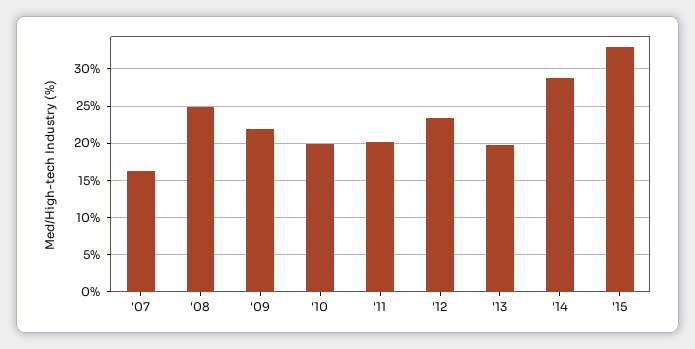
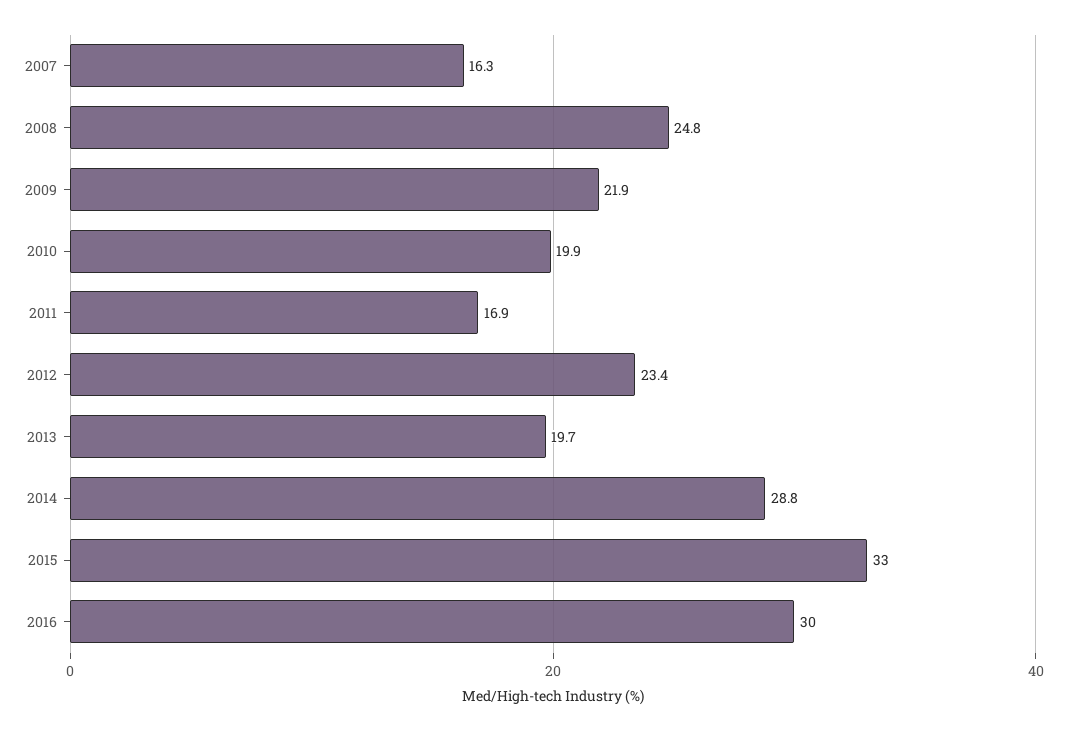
'11: 20 -> 16.9
2016: none -> 30

